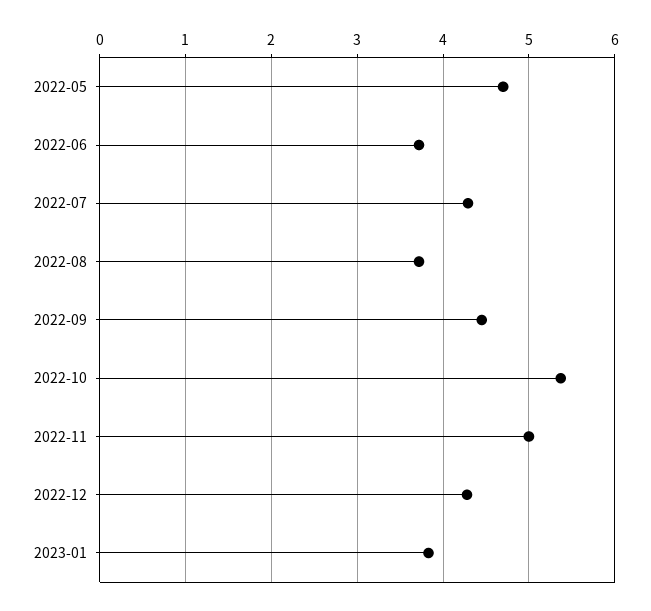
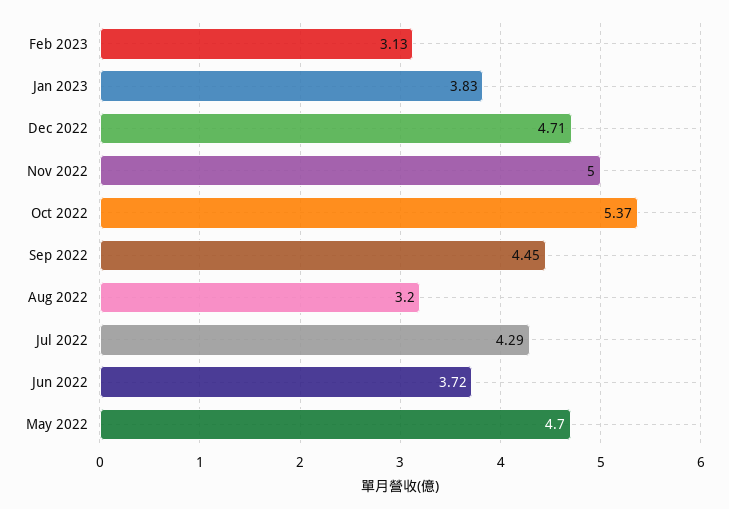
2022-08: 3.7 -> 3.2
2022-12: 4.3 -> 4.71
Feb 2023: none -> 3.13

